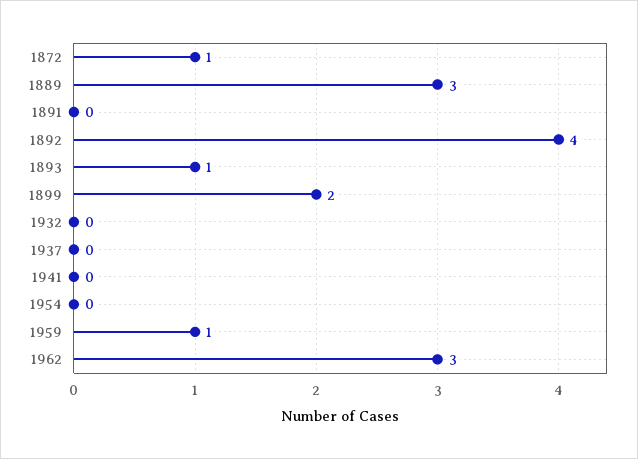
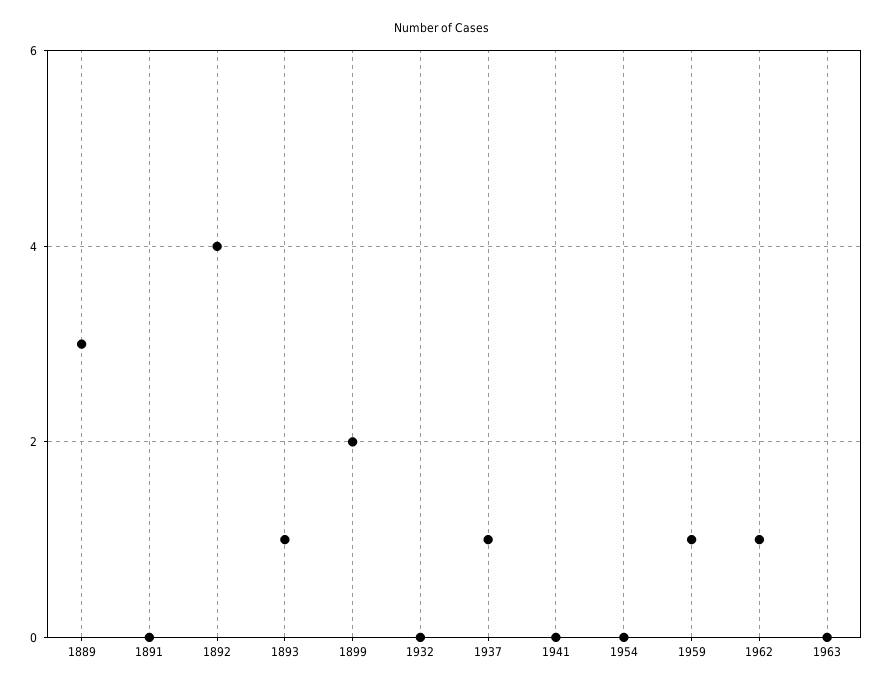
1872: 1 -> none
1937: 0 -> 1
1962: 3 -> 1
1963: none -> 0

